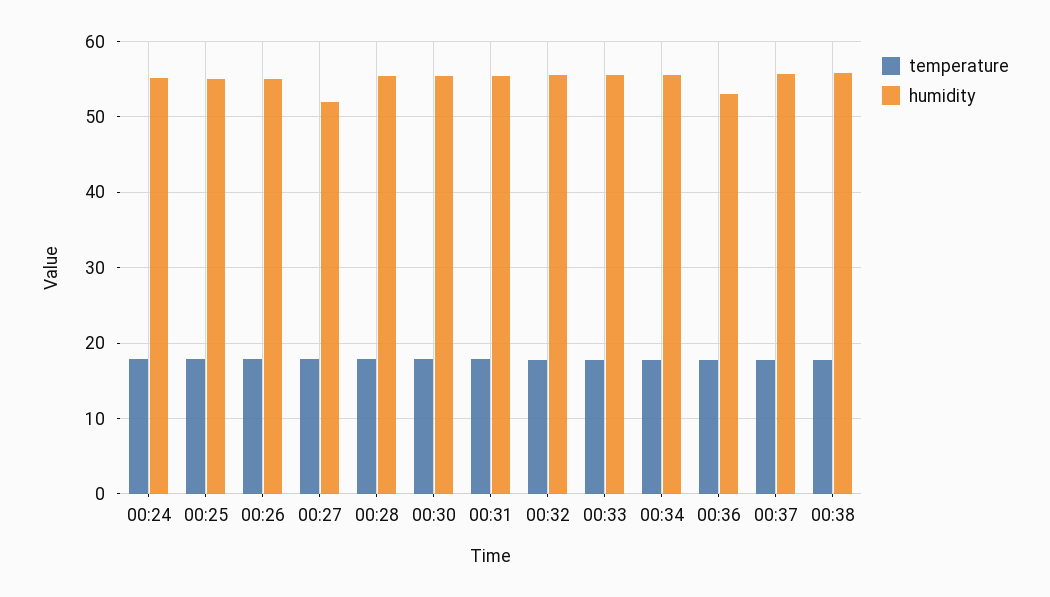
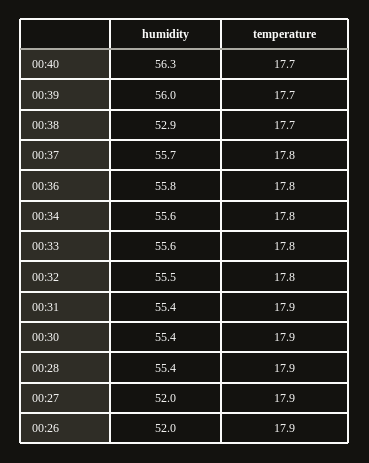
temperature, 00:24: 18 -> none
humidity, 00:24: 55 -> none
temperature, 00:25: 18 -> none
humidity, 00:25: 55 -> none
humidity, 00:26: 55 -> 52
humidity, 00:36: 53 -> 55.8
humidity, 00:38: 56 -> 52.9
humidity, 00:40: none -> 56.3
temperature, 00:40: none -> 17.7
humidity, 00:39: none -> 56
temperature, 00:39: none -> 17.7

